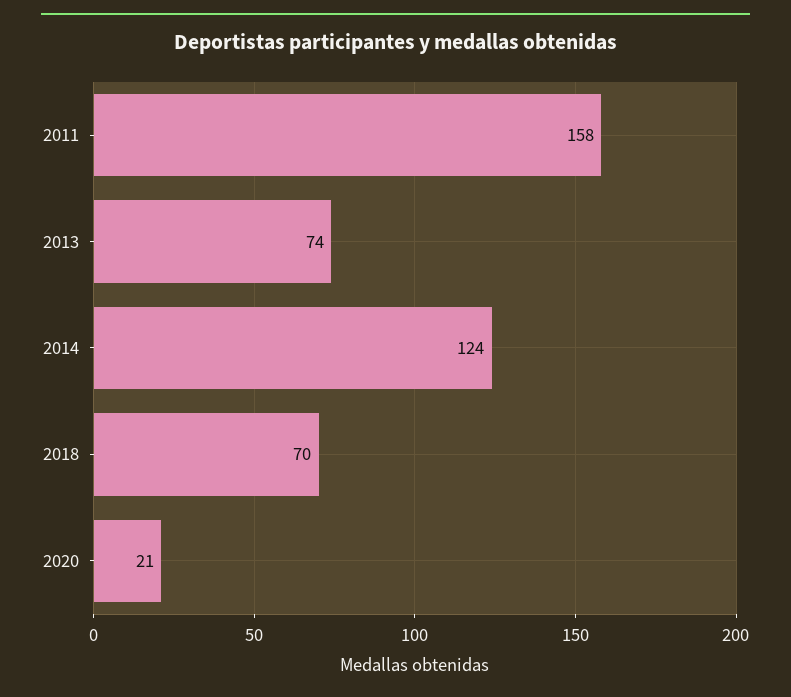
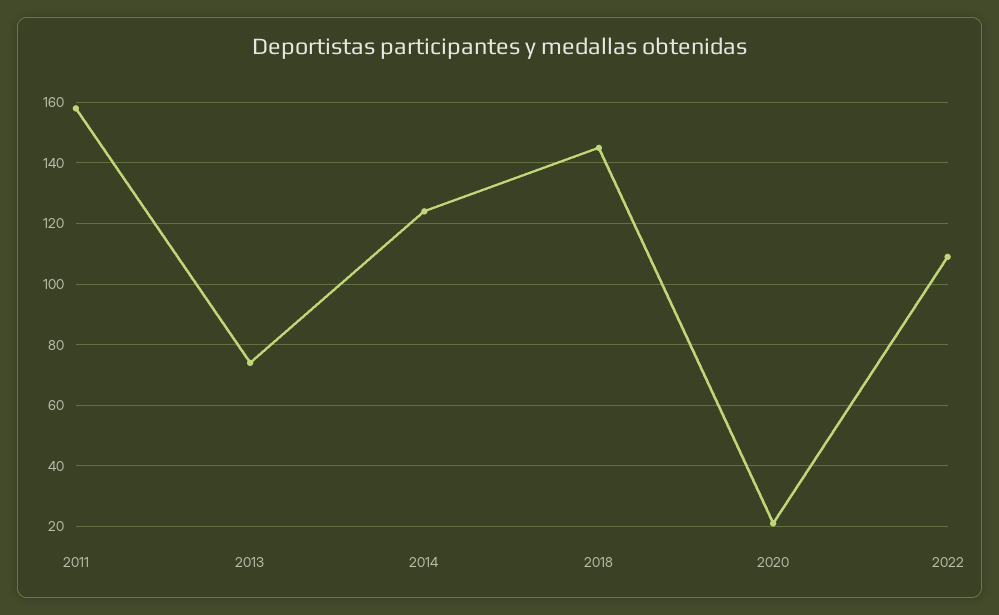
2018: 70 -> 145
2022: none -> 110

